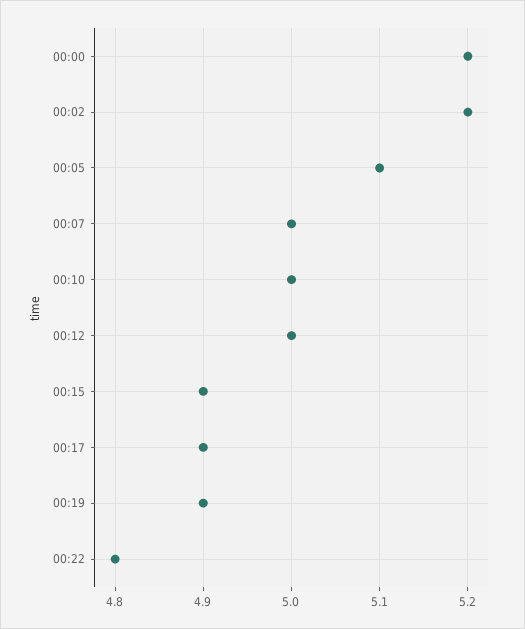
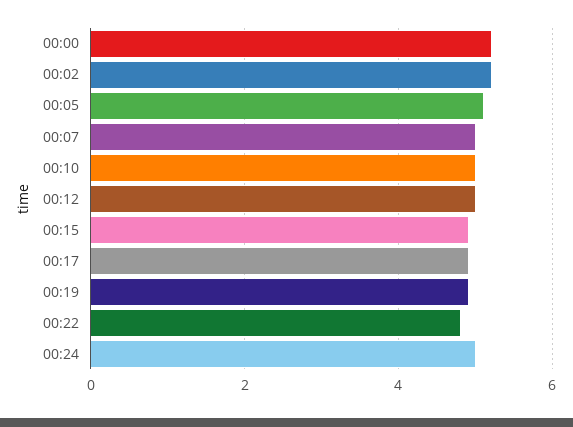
00:24: none -> 5

